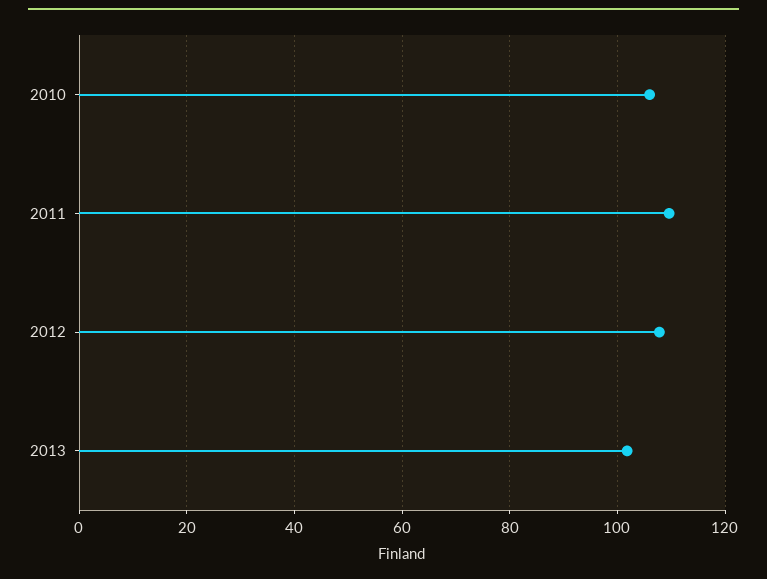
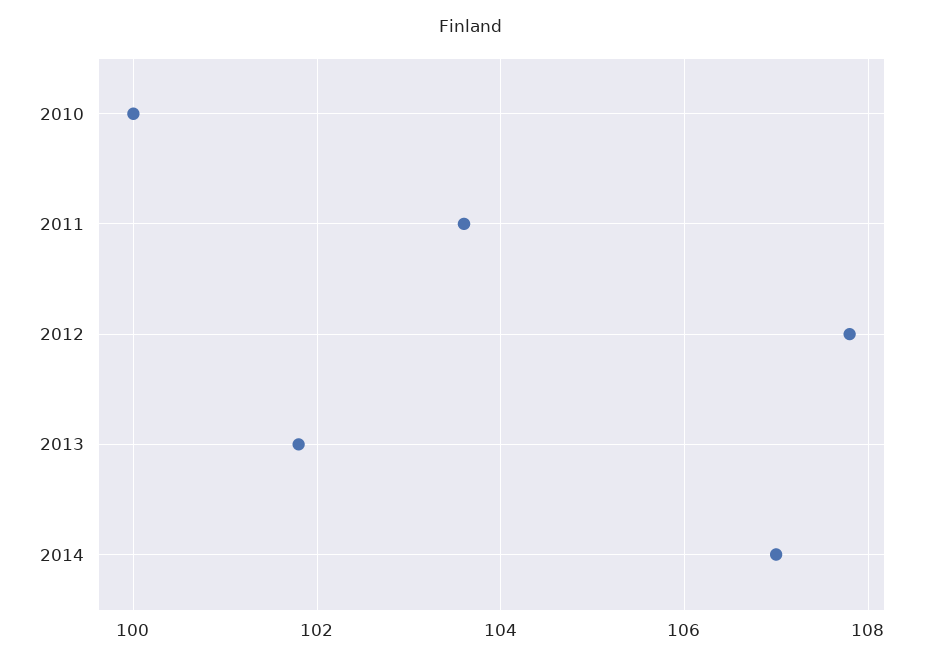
2010: 106 -> 100
2011: 110 -> 103.5
2014: none -> 107

